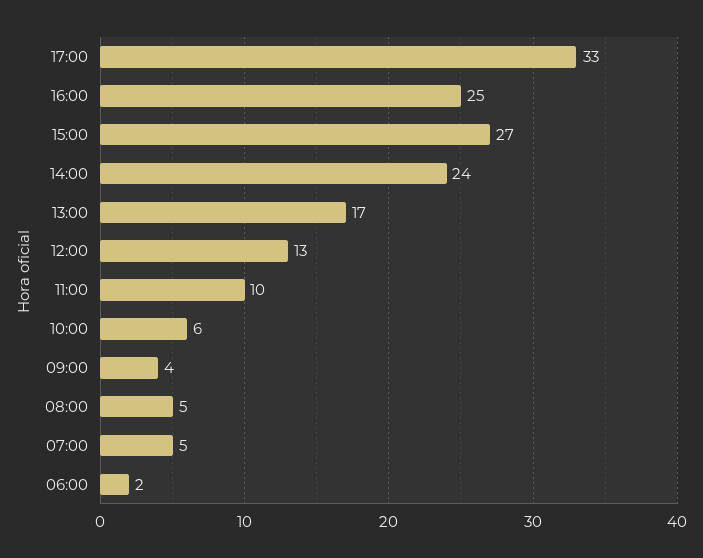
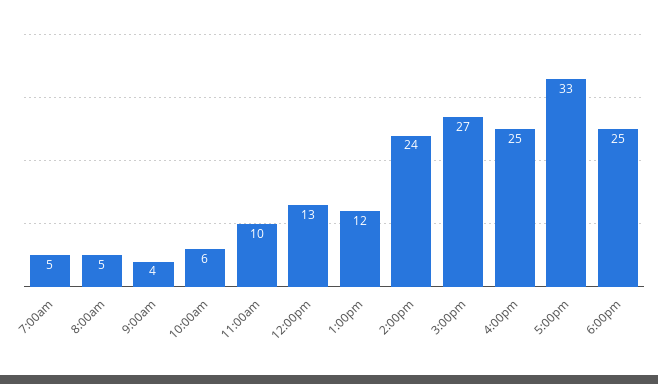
13:00: 17 -> 12
06:00: 2 -> none
6:00pm: none -> 25

